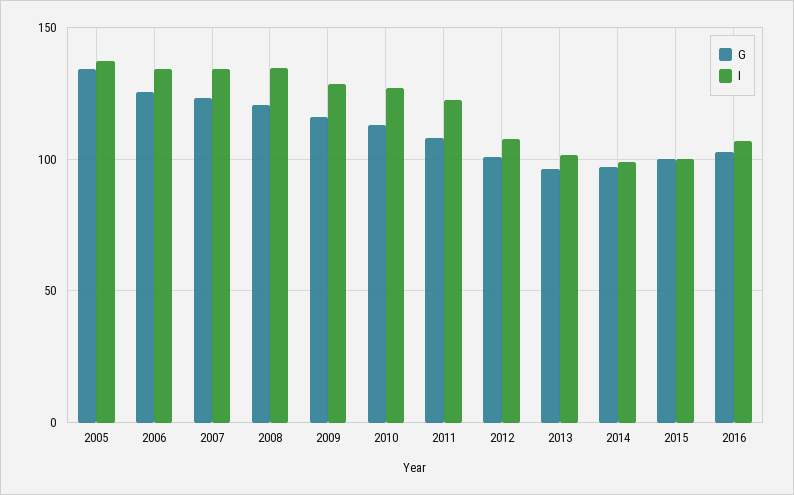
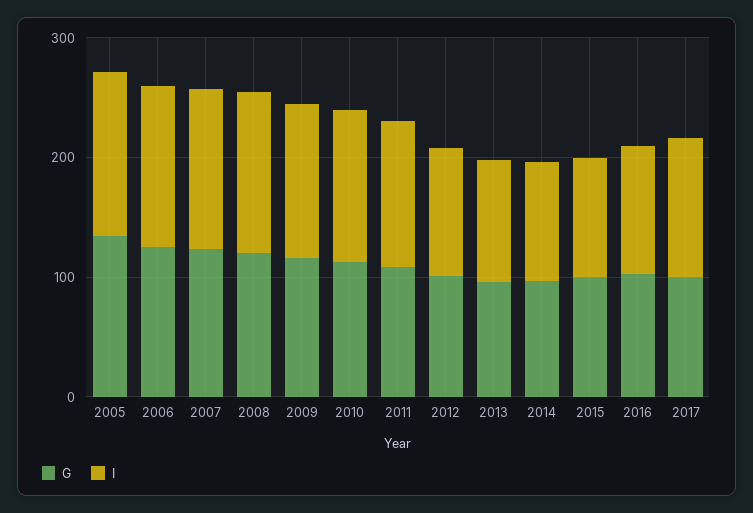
G, 2017: none -> 100
I, 2017: none -> 120

